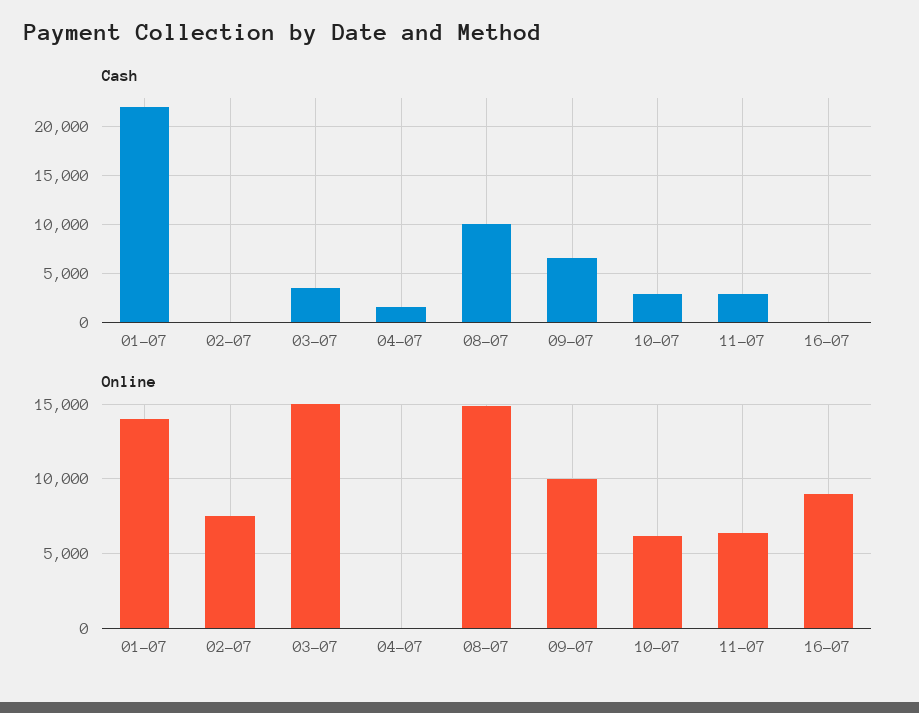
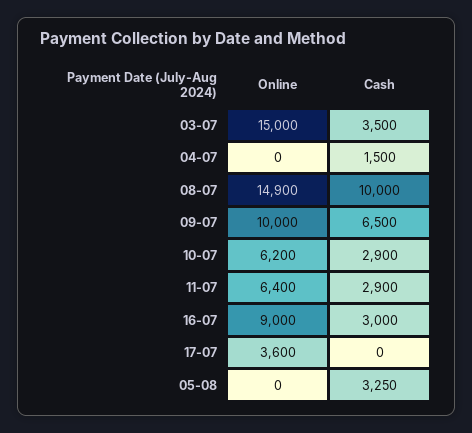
Cash, 01-07: 22000 -> none
Cash, 02-07: 0 -> none
Cash, 16-07: 0 -> 3000
Online, 01-07: 14000 -> none
Online, 02-07: 7500 -> none
Online, 17-07: none -> 3600
Cash, 17-07: none -> 0
Online, 05-08: none -> 0
Cash, 05-08: none -> 3250

